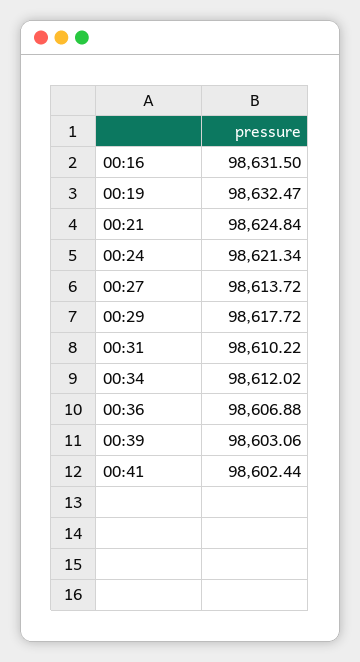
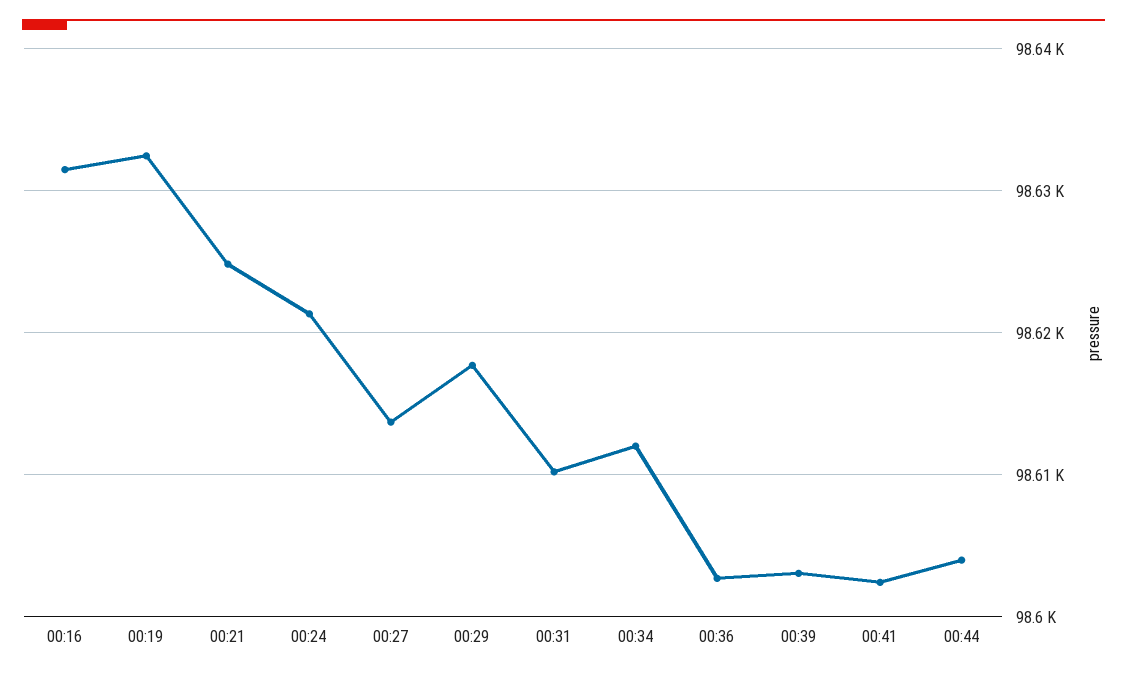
00:36: 98606.88 -> 98603
00:44: none -> 98604

